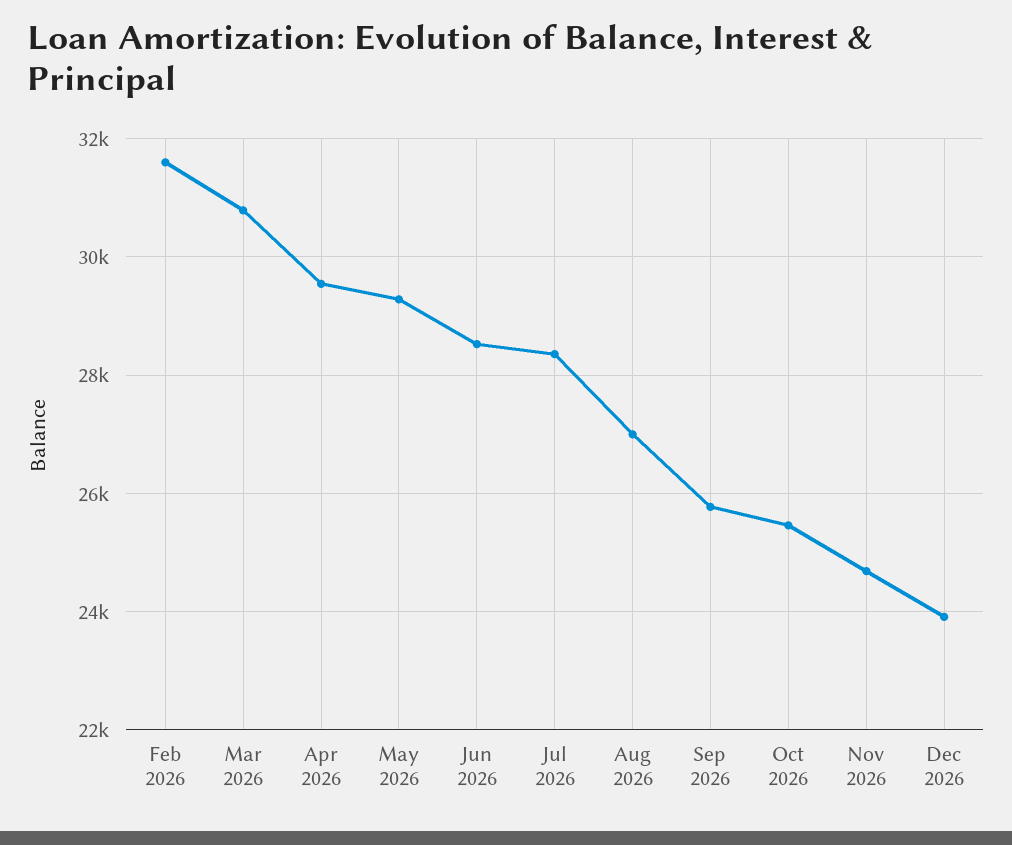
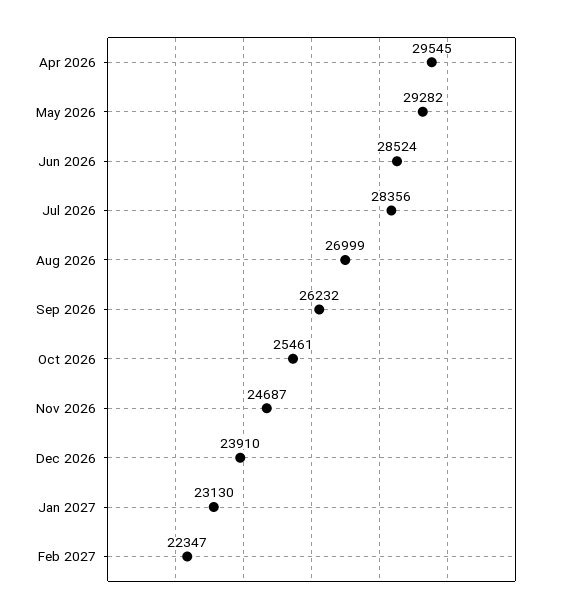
Feb 2026: 31600 -> none
Mar 2026: 30800 -> none
Sep 2026: 25800 -> 26232
Jan 2027: none -> 23130
Feb 2027: none -> 22347

